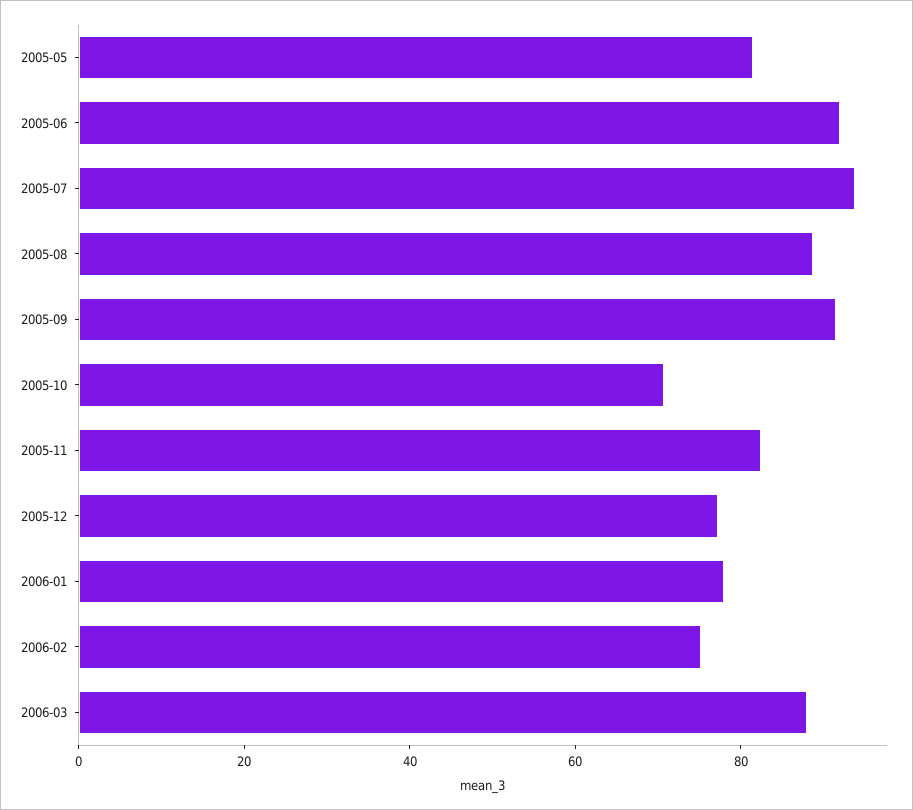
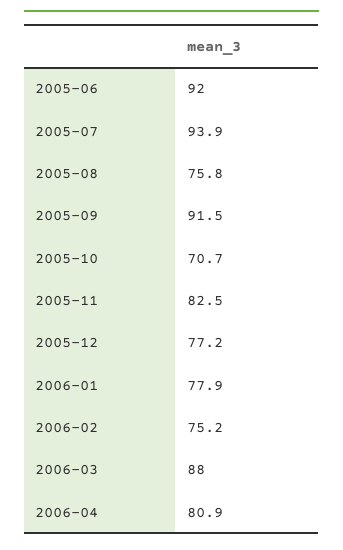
2005-05: 80 -> none
2005-08: 90 -> 75.8
2006-04: none -> 80.9

